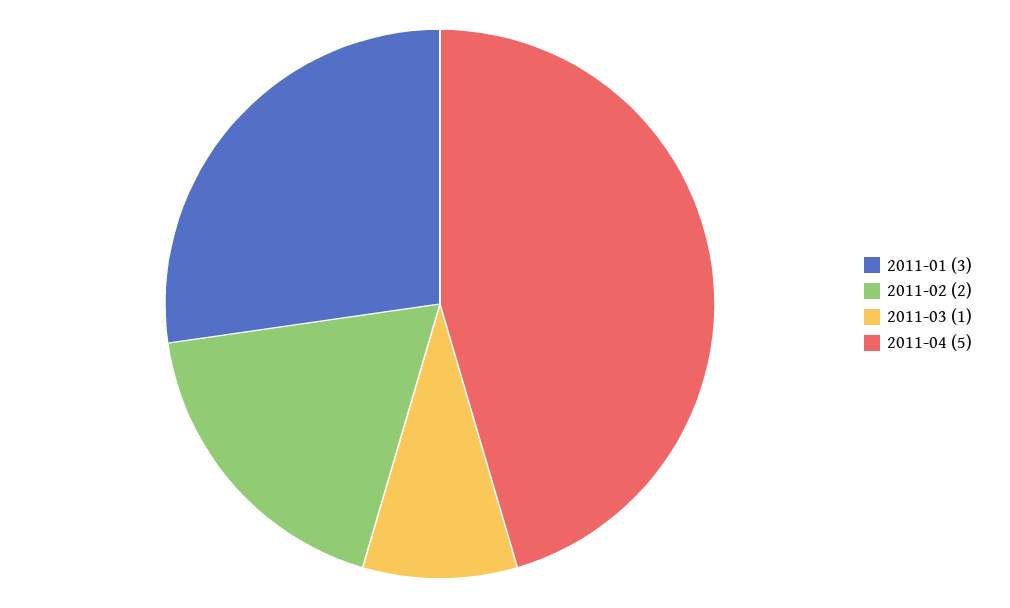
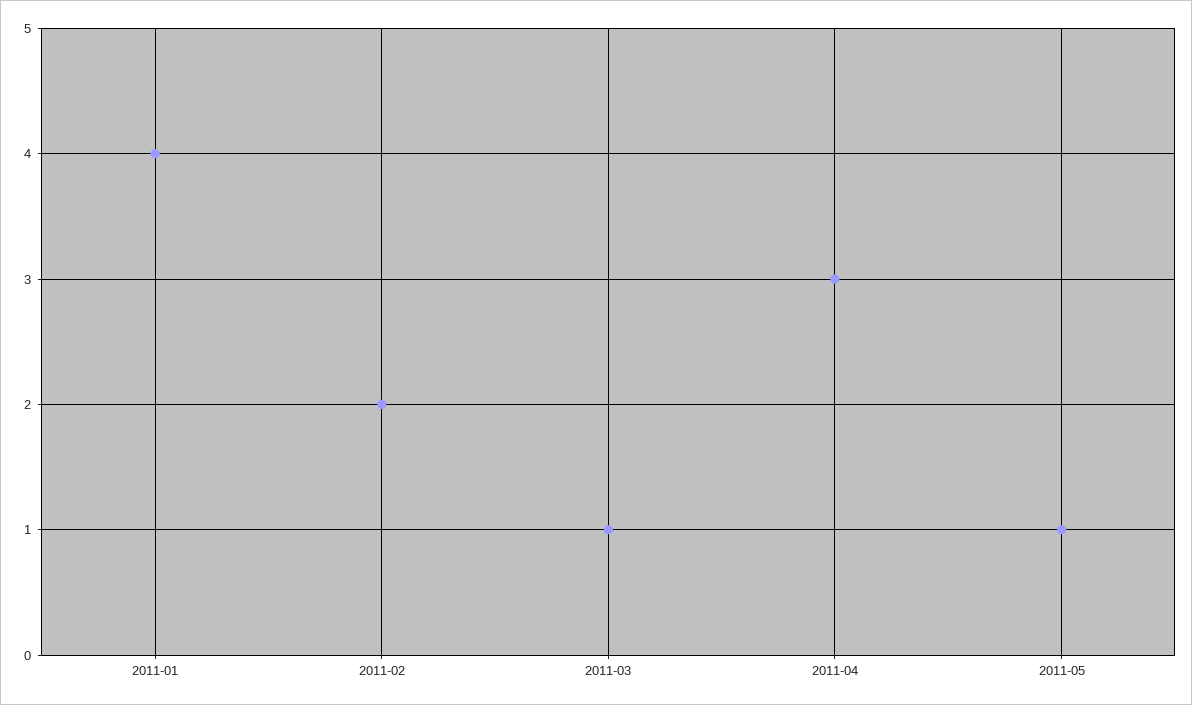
2011-01: 3 -> 4
2011-04: 5 -> 3
2011-05: none -> 1

